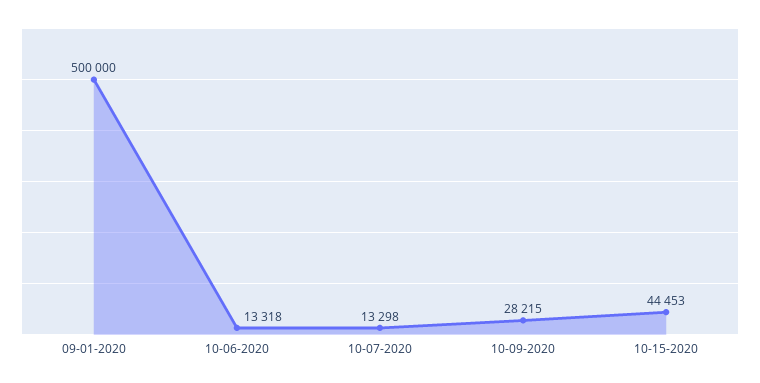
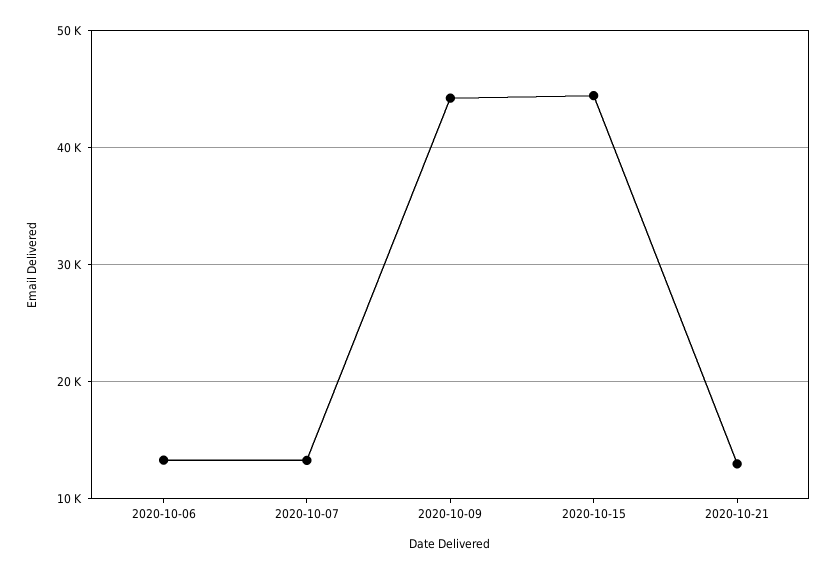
09-01-2020: 500000 -> none
10-09-2020: 28215 -> 44000
2020-10-21: none -> 13000

